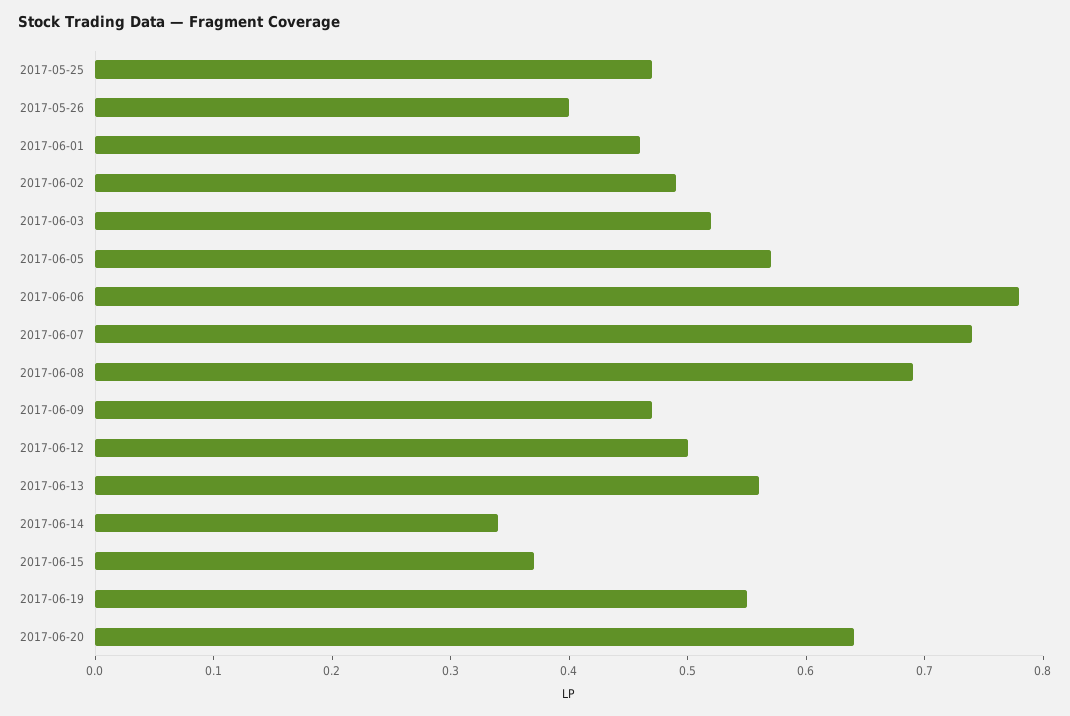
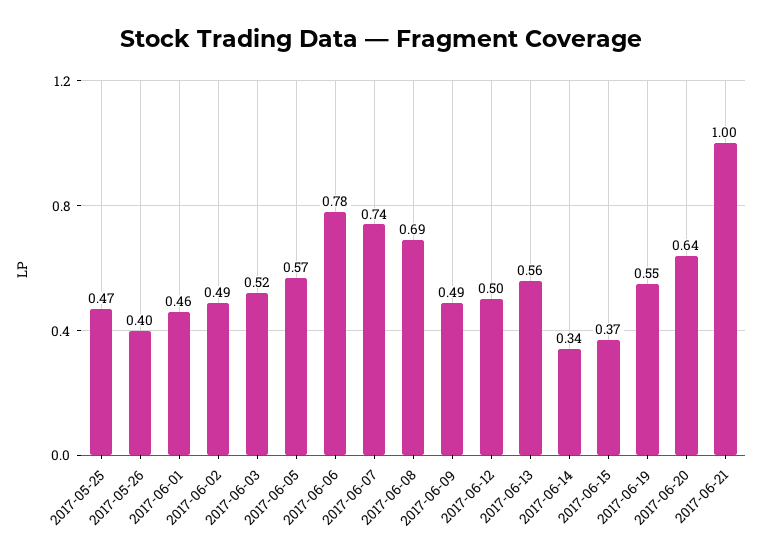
2017-06-09: 0.47 -> 0.49
2017-06-21: none -> 1

